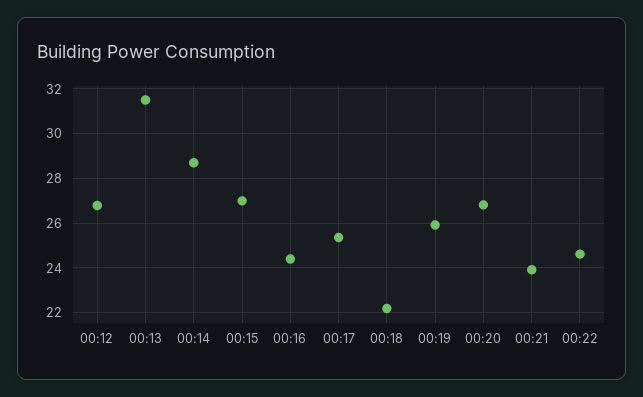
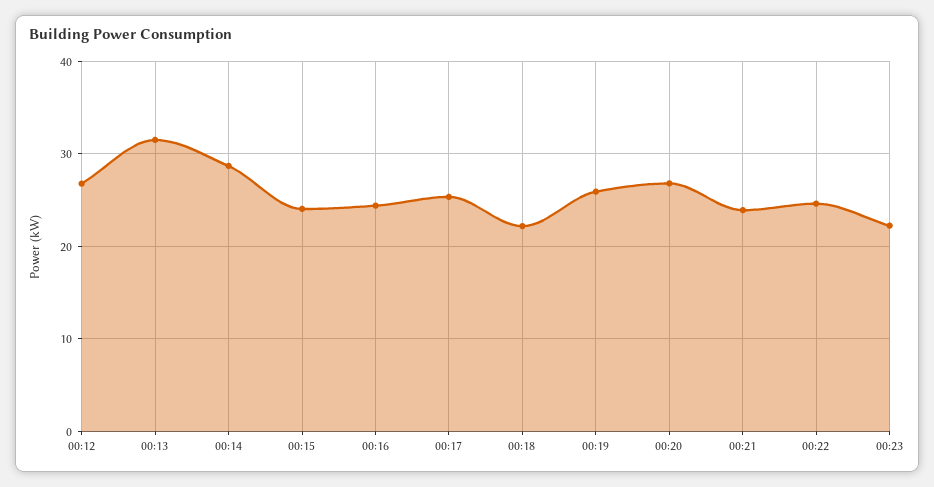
00:15: 27 -> 24
00:23: none -> 22

